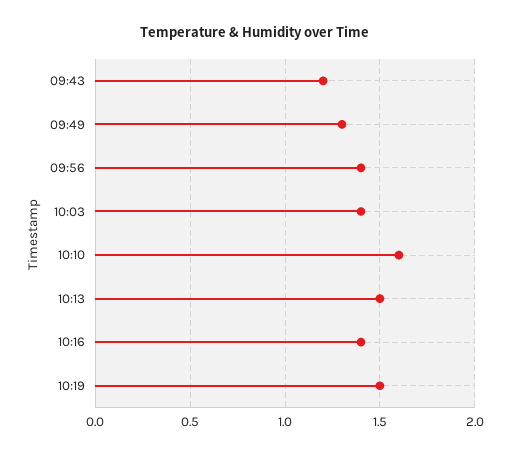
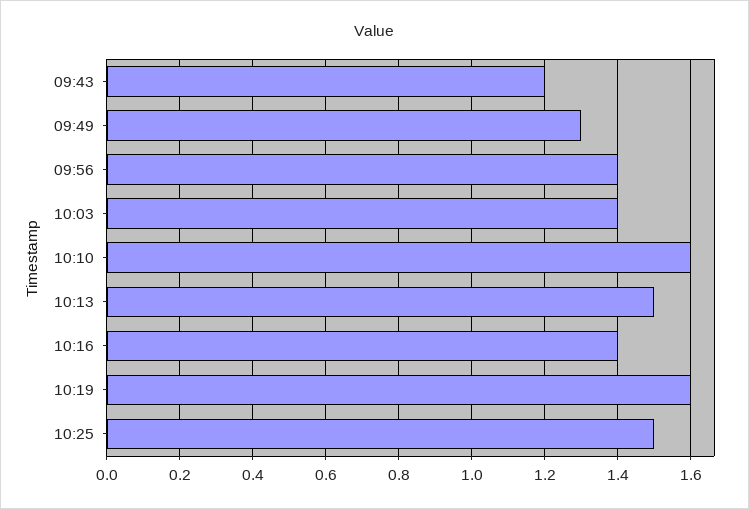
10:19: 1.5 -> 1.6
10:25: none -> 1.5

